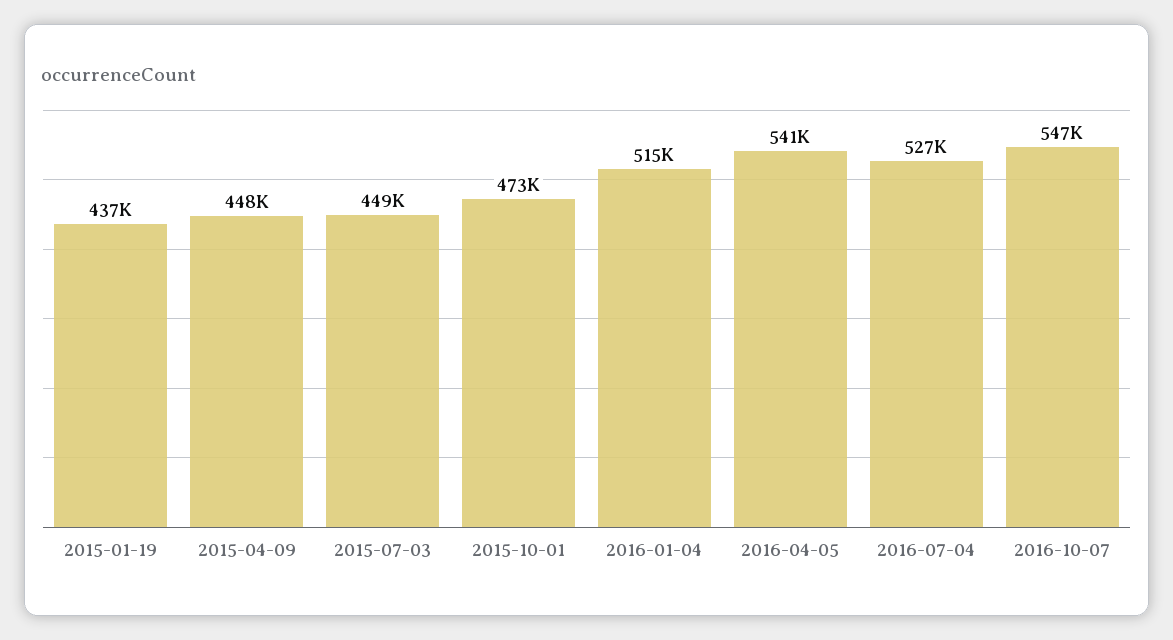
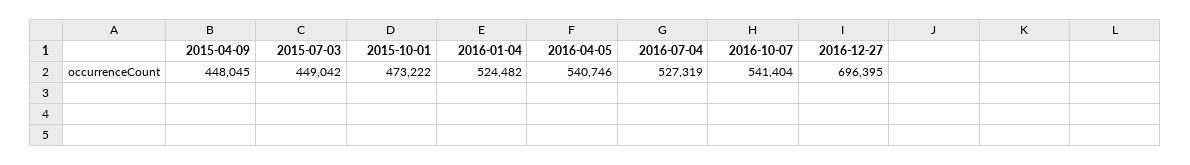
2015-01-19: 437000 -> none
2016-01-04: 515000 -> 524482
2016-10-07: 547000 -> 541404
2016-12-27: none -> 696395

